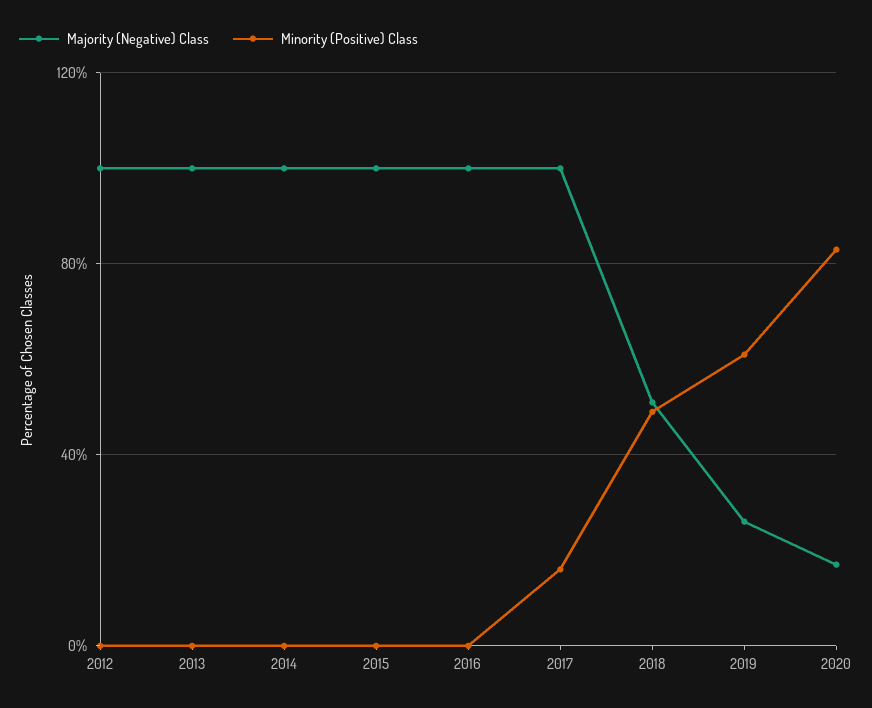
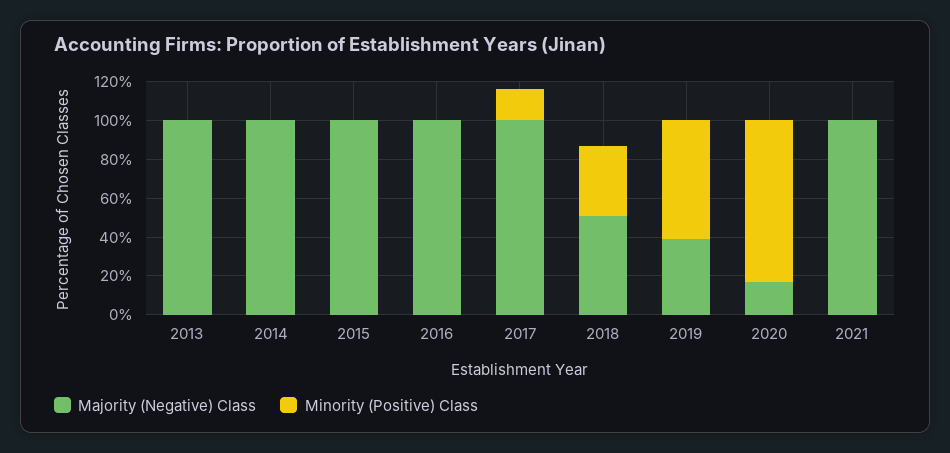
Majority (Negative) Class, 2012: 100 -> none
Minority (Positive) Class, 2012: 0 -> none
Minority (Positive) Class, 2018: 50 -> 35
Majority (Negative) Class, 2019: 25 -> 40
Majority (Negative) Class, 2021: none -> 100
Minority (Positive) Class, 2021: none -> 0

